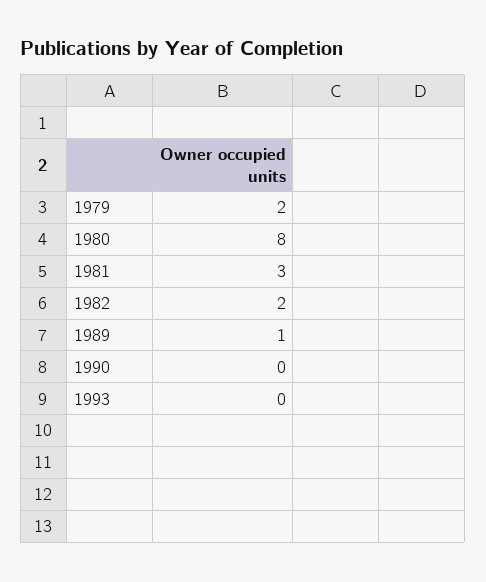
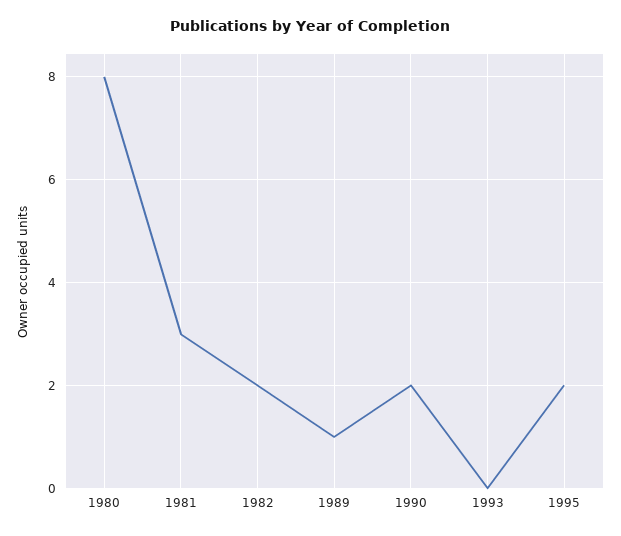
1979: 2 -> none
1990: 0 -> 2
1995: none -> 2

